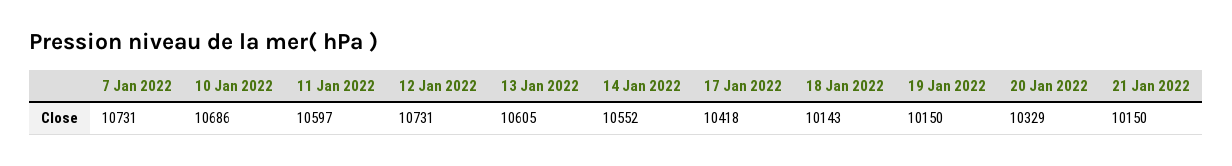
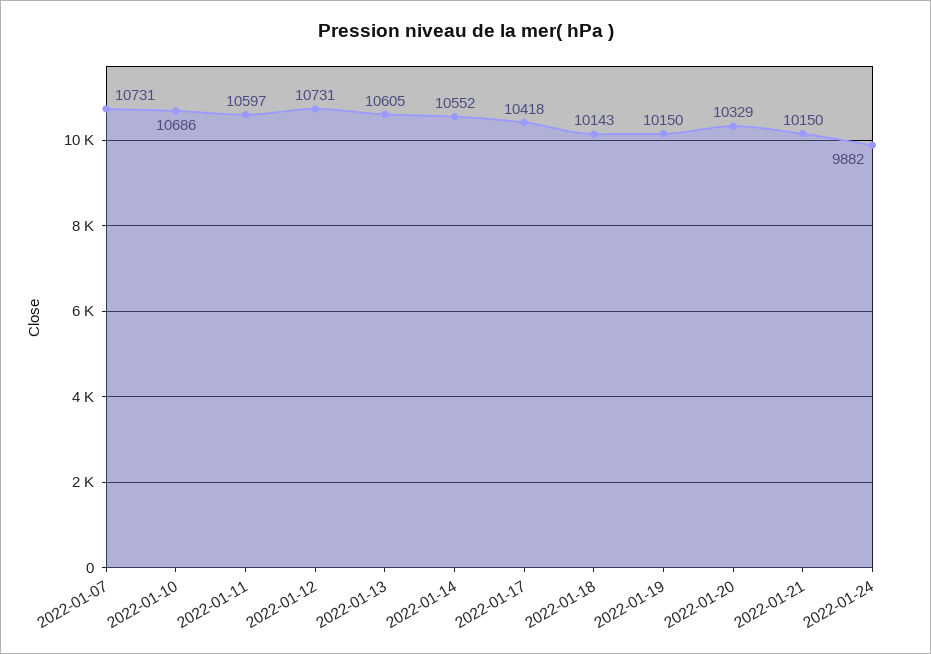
2022-01-24: none -> 9882

